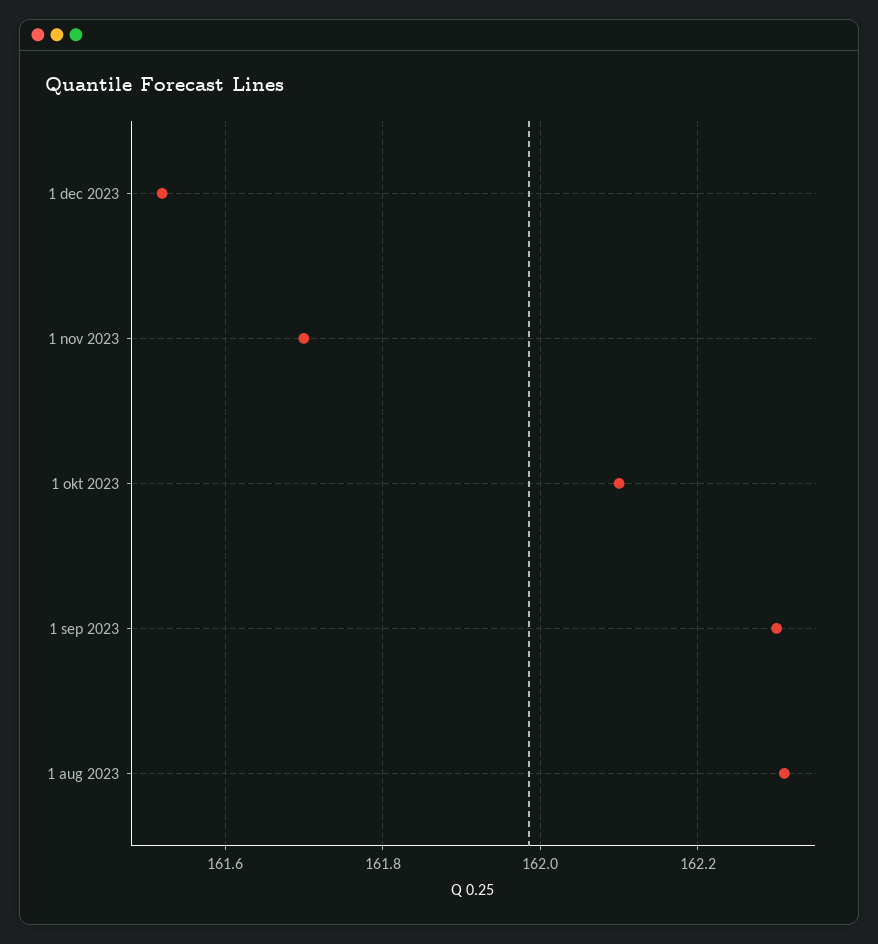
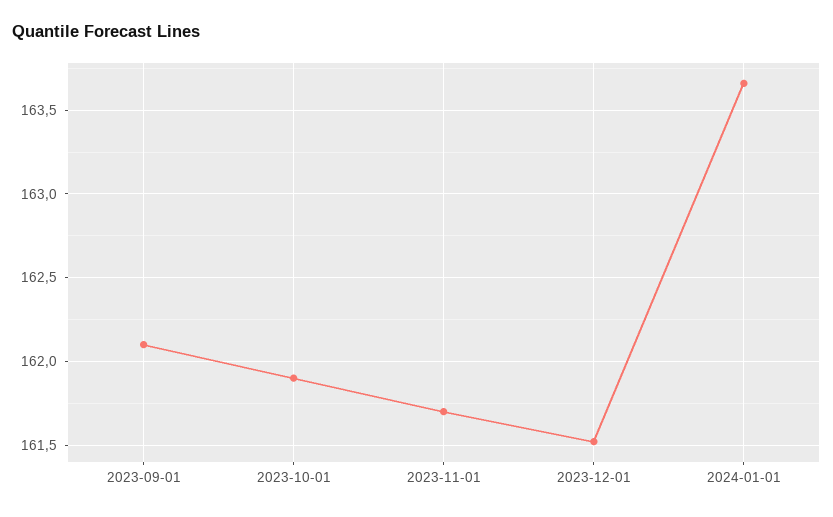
1 okt 2023: 162.1 -> 161.9
1 sep 2023: 162.3 -> 162.1
1 aug 2023: 162.3 -> none
2024-01-01: none -> 163.65

